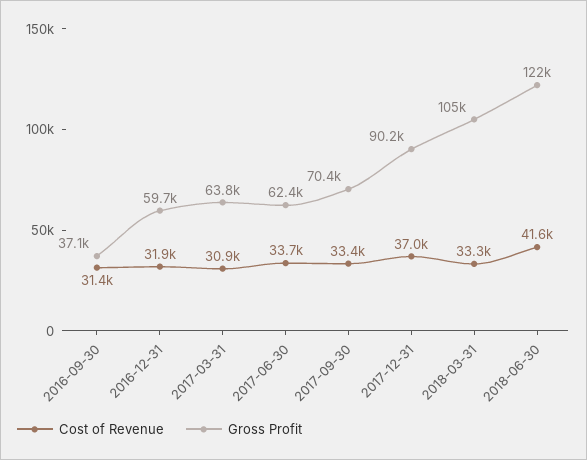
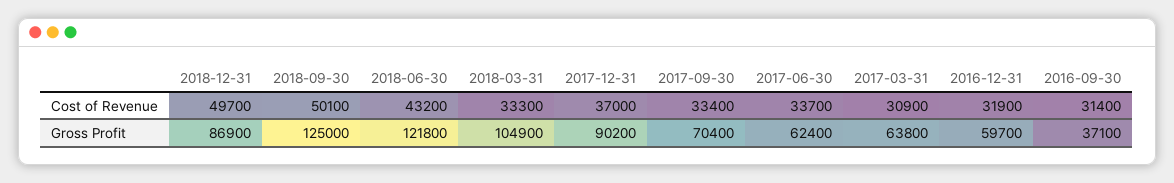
Cost of Revenue, 2018-06-30: 41600 -> 43200
Cost of Revenue, 2018-12-31: none -> 49700
Cost of Revenue, 2018-09-30: none -> 50100
Gross Profit, 2018-12-31: none -> 86900
Gross Profit, 2018-09-30: none -> 125000

